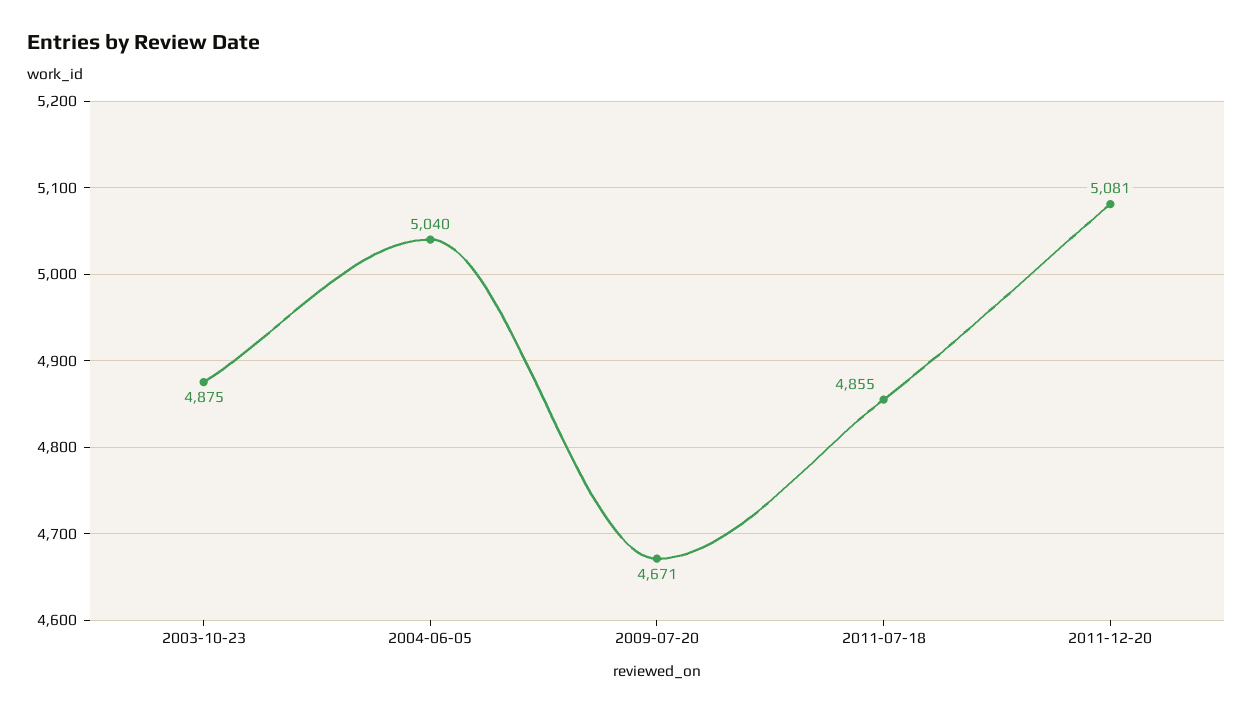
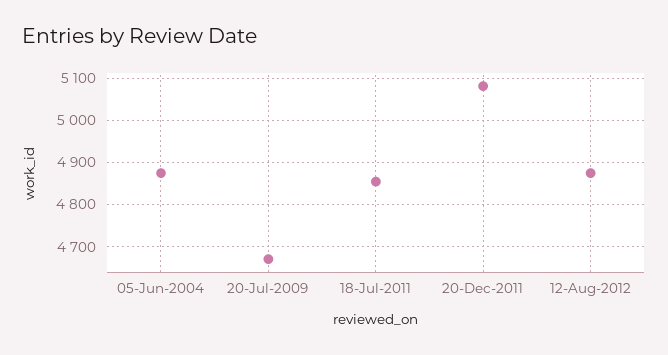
2003-10-23: 4875 -> none
2004-06-05: 5040 -> 4880
12-Aug-2012: none -> 4880

